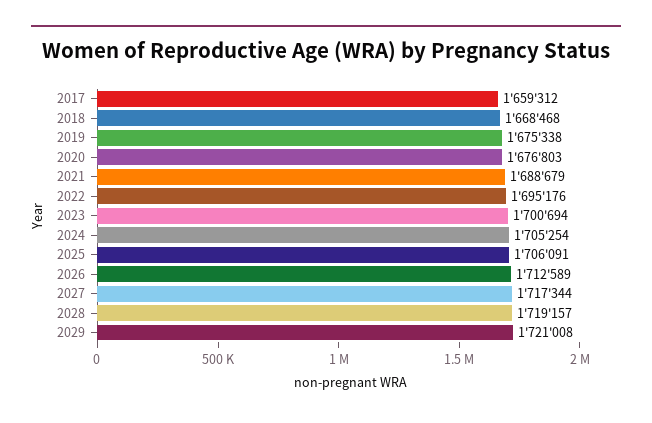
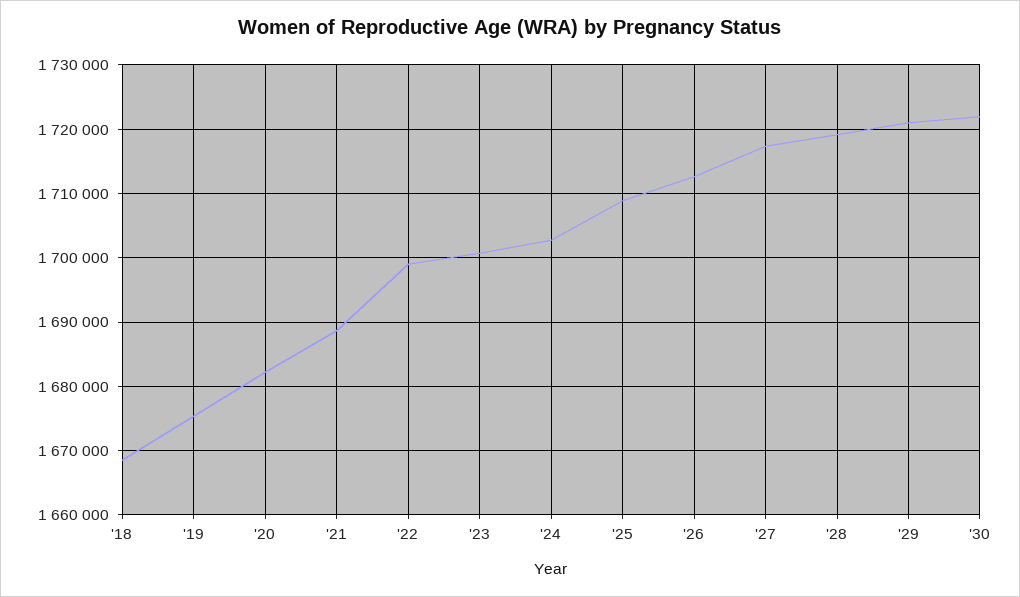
2017: 1659312 -> none
2020: 1676803 -> 1682000
2022: 1695176 -> 1699000
2024: 1705254 -> 1703000
2025: 1706091 -> 1709000
'30: none -> 1722000

